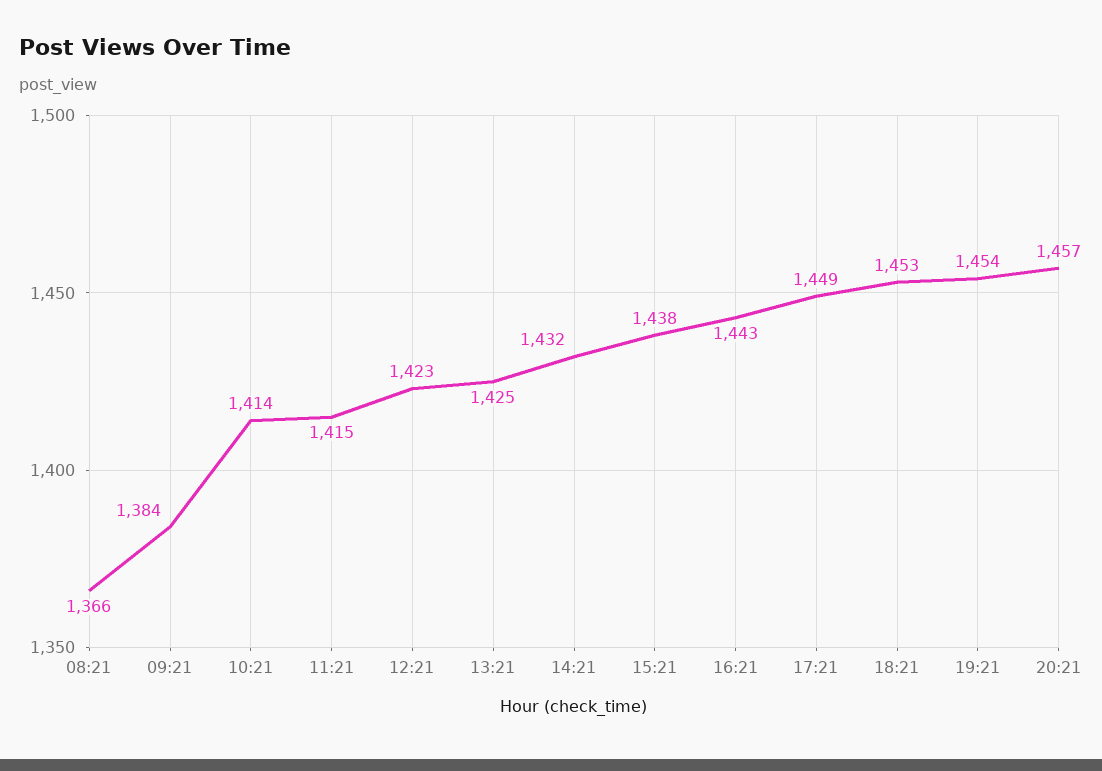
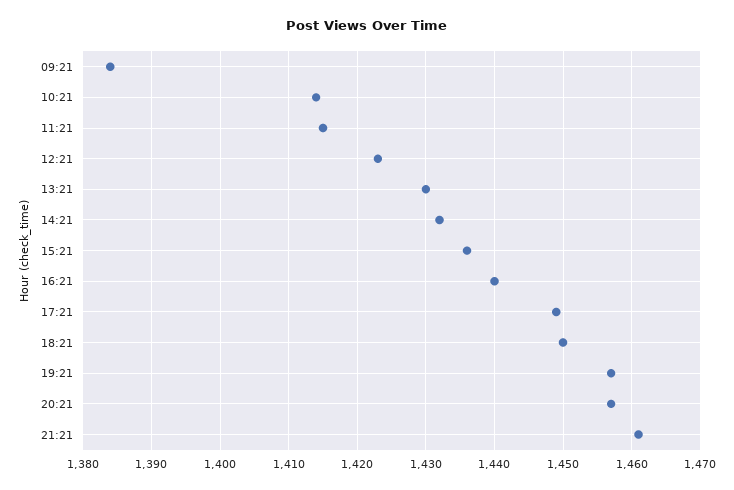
08:21: 1366 -> none
13:21: 1425 -> 1430
15:21: 1438 -> 1436
16:21: 1443 -> 1440
18:21: 1453 -> 1450
19:21: 1454 -> 1457
21:21: none -> 1461

